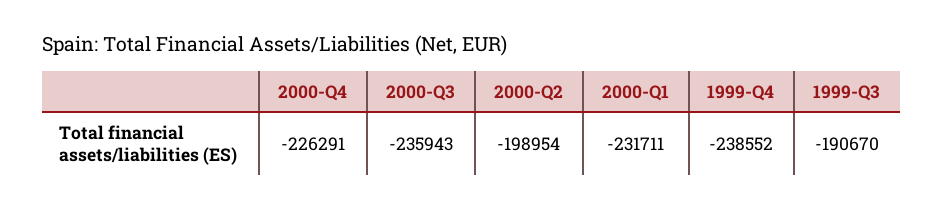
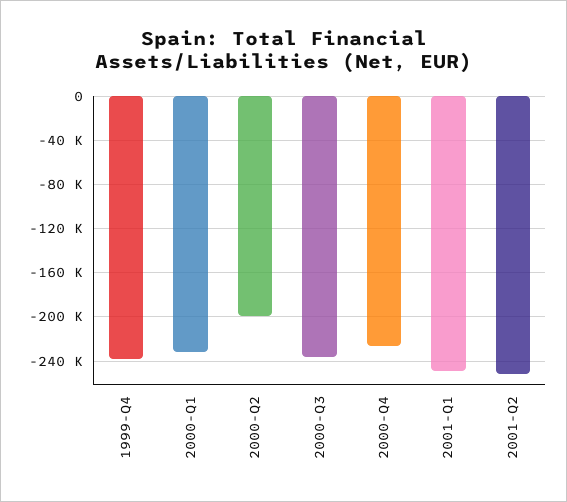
1999-Q3: -190670 -> none
2001-Q1: none -> -250000
2001-Q2: none -> -250000

